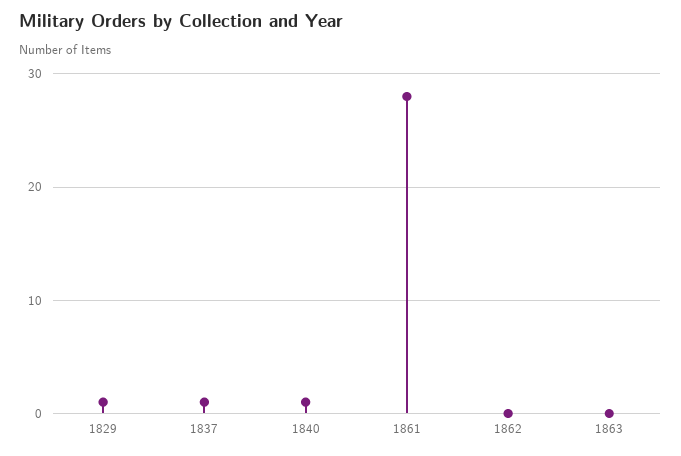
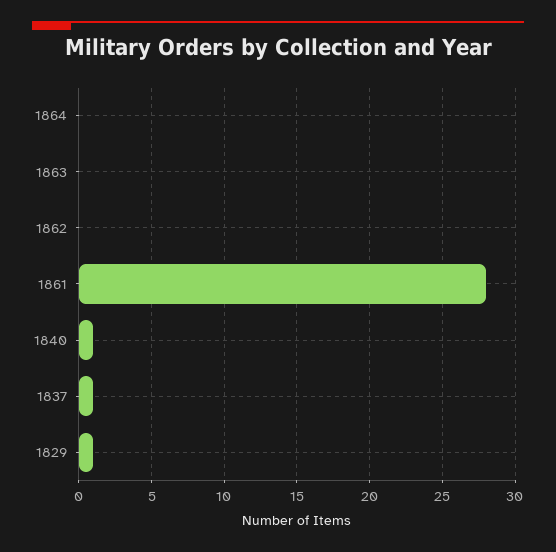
1864: none -> 0

